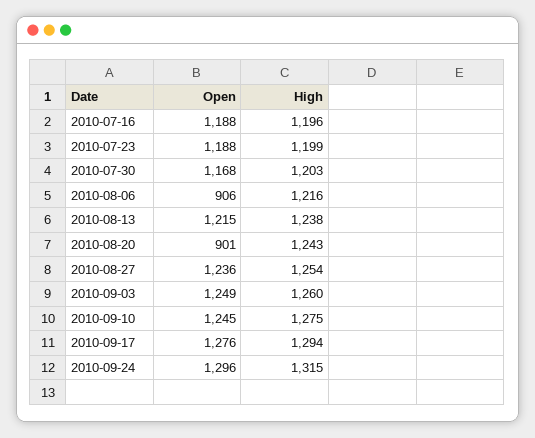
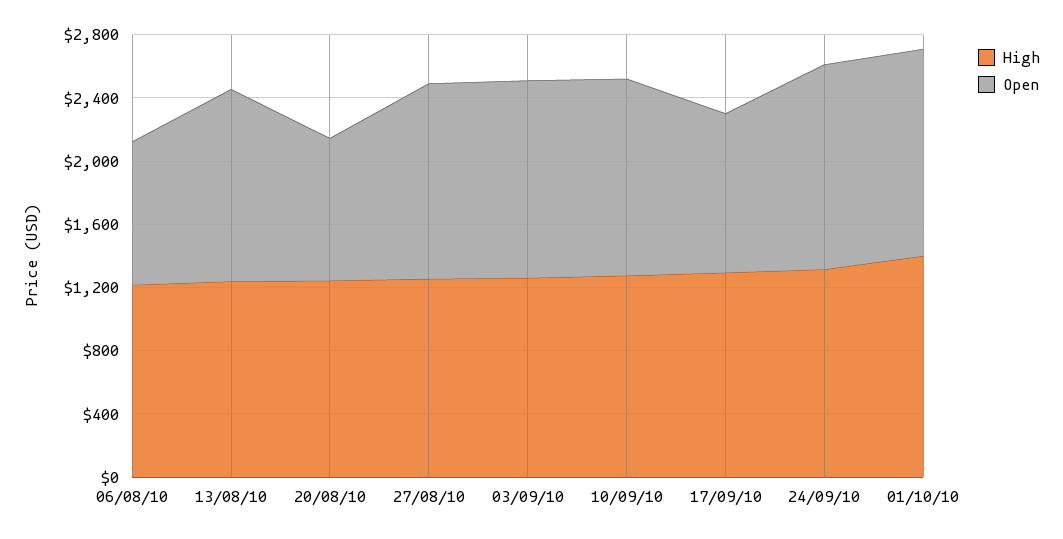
Open, 2010-07-16: 1188 -> none
High, 2010-07-16: 1196 -> none
Open, 2010-07-23: 1188 -> none
High, 2010-07-23: 1199 -> none
Open, 2010-07-30: 1168 -> none
High, 2010-07-30: 1203 -> none
Open, 2010-09-17: 1276 -> 1000
High, 01/10/10: none -> 1400
Open, 01/10/10: none -> 1300

